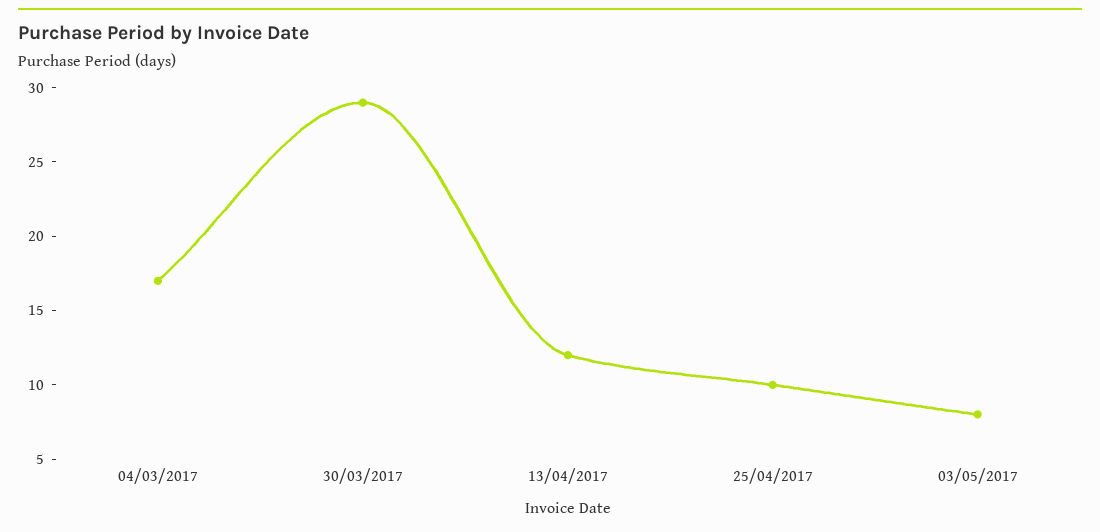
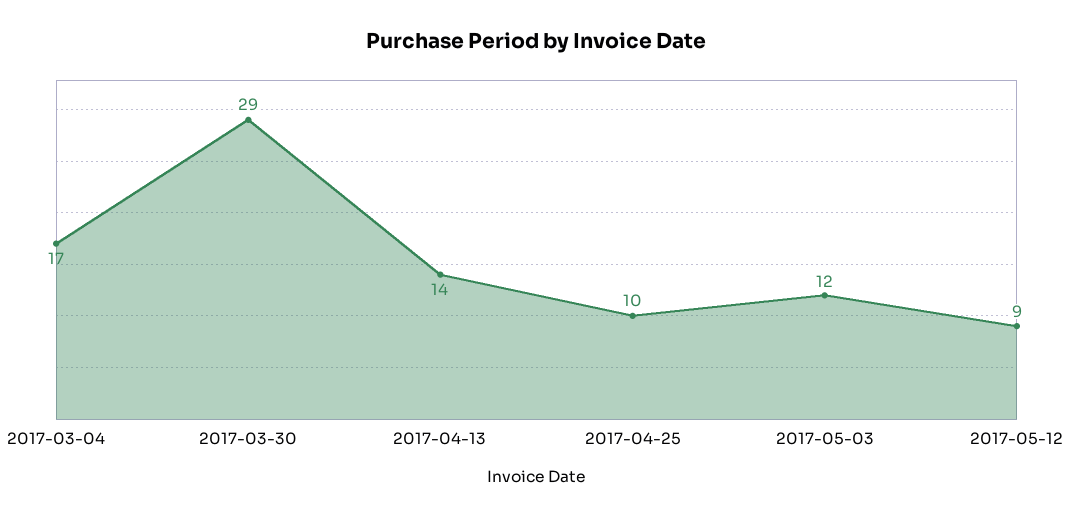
13/04/2017: 12 -> 14
03/05/2017: 8 -> 12
2017-05-12: none -> 9

